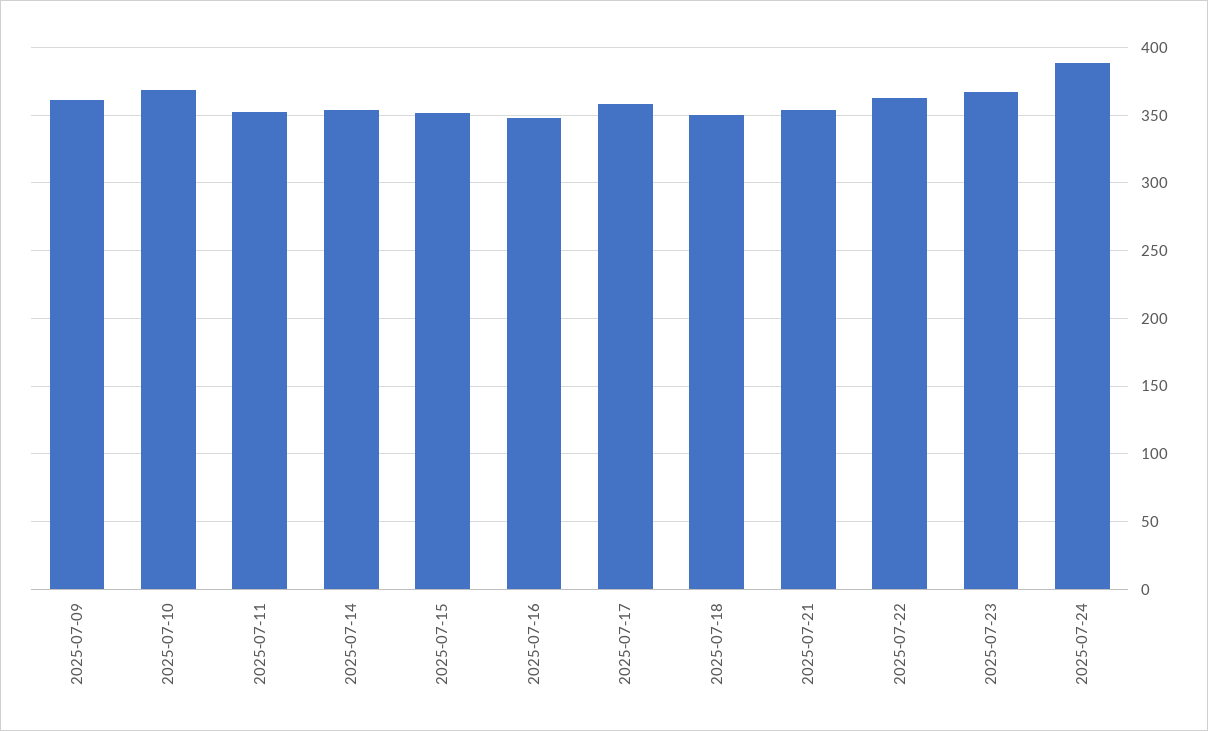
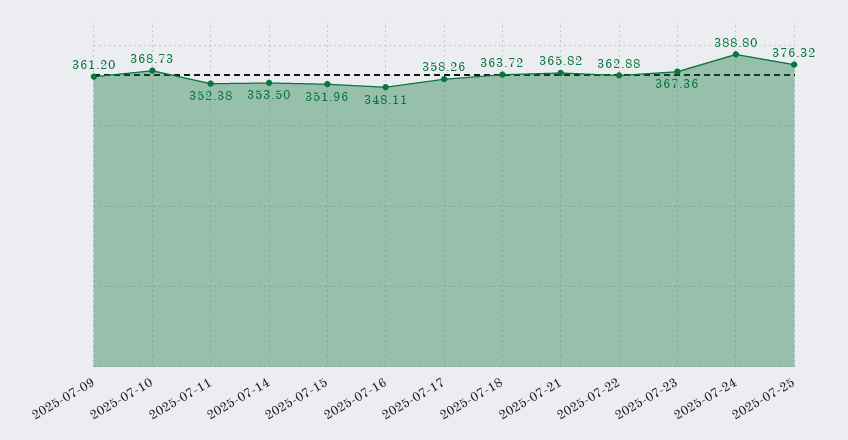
2025-07-18: 350 -> 363.72
2025-07-21: 355 -> 365.82
2025-07-25: none -> 376.32

